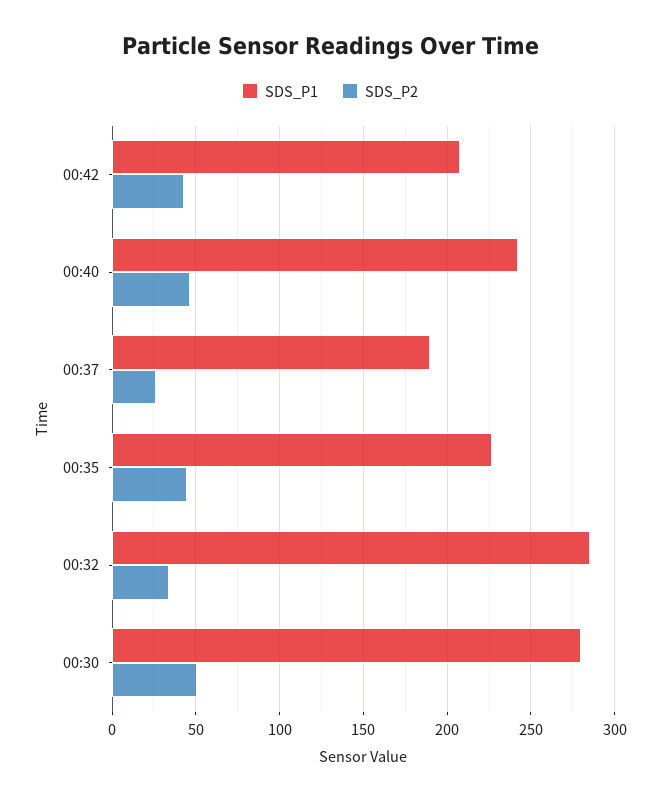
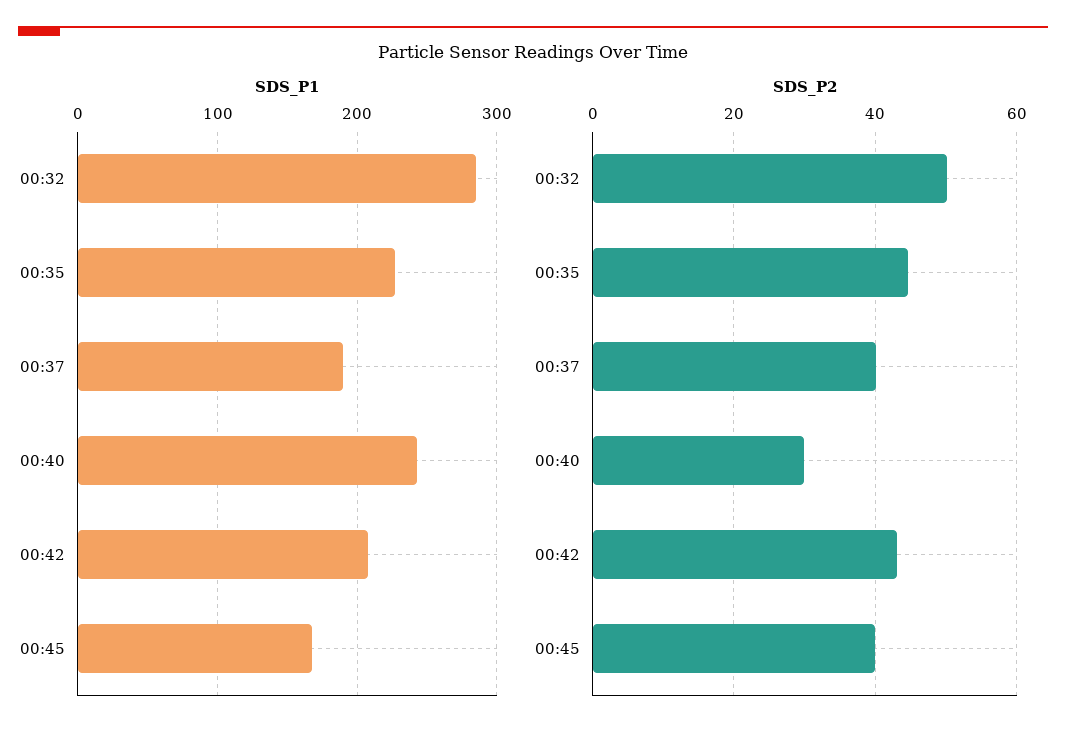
SDS_P2, 00:40: 45 -> 30
SDS_P2, 00:37: 25 -> 40
SDS_P2, 00:32: 35 -> 50
SDS_P1, 00:30: 280 -> none
SDS_P2, 00:30: 50 -> none
SDS_P1, 00:45: none -> 170
SDS_P2, 00:45: none -> 40

